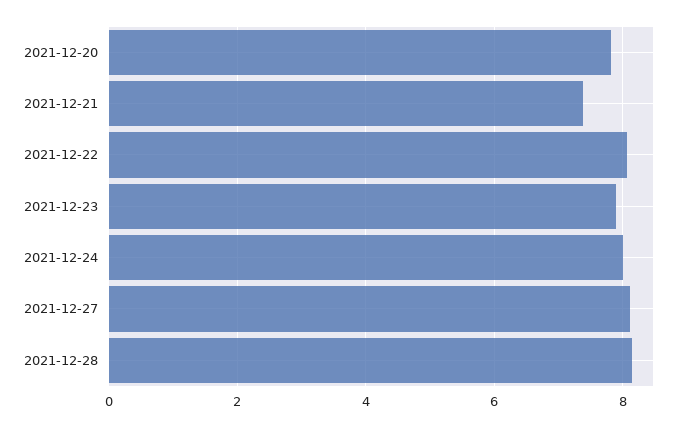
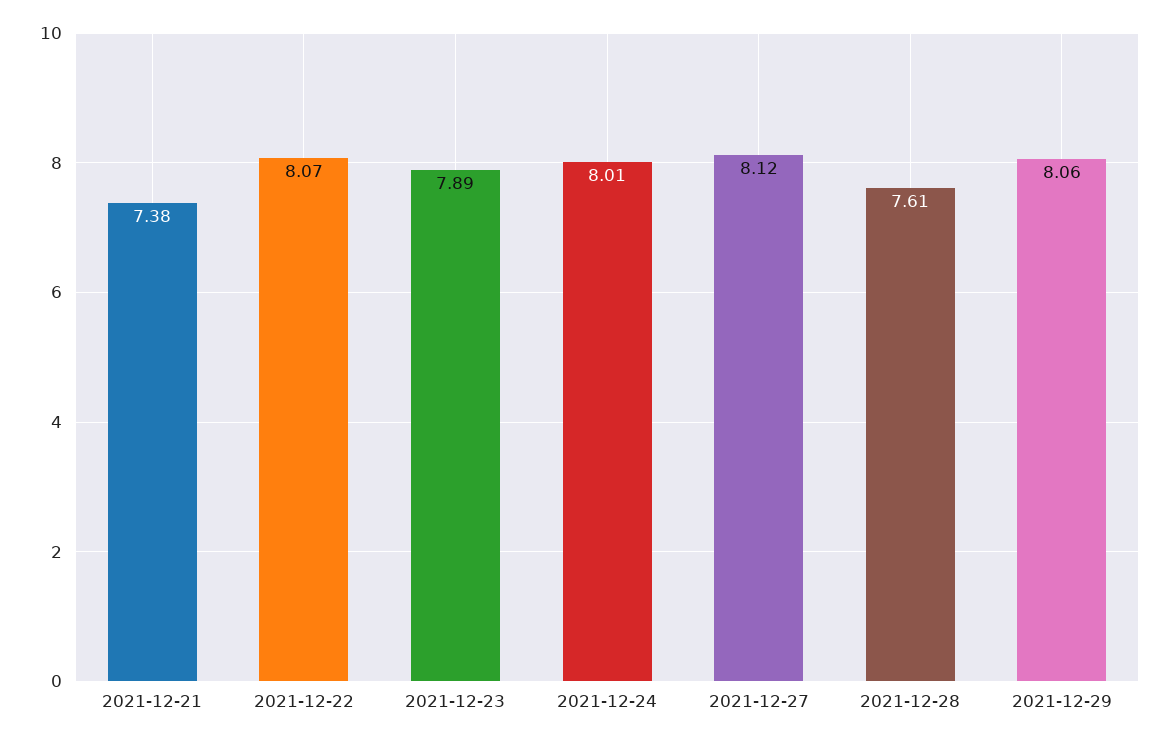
2021-12-20: 7.8 -> none
2021-12-28: 8.2 -> 7.61
2021-12-29: none -> 8.06

